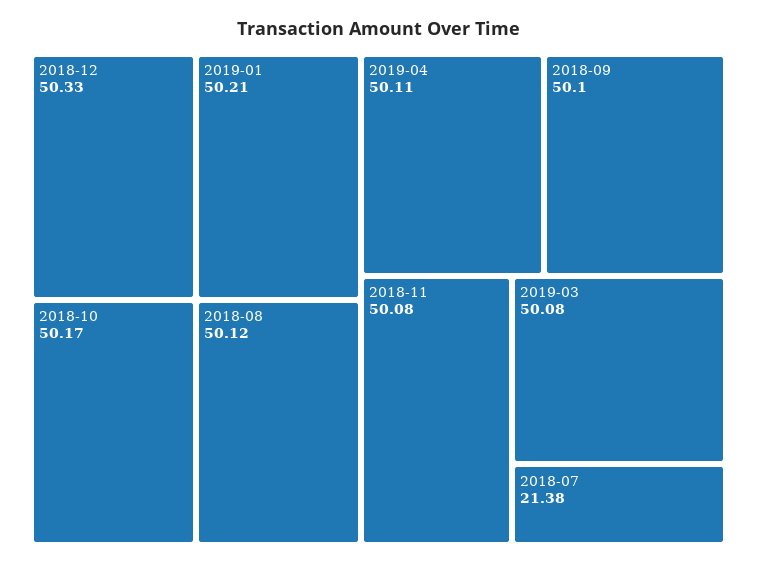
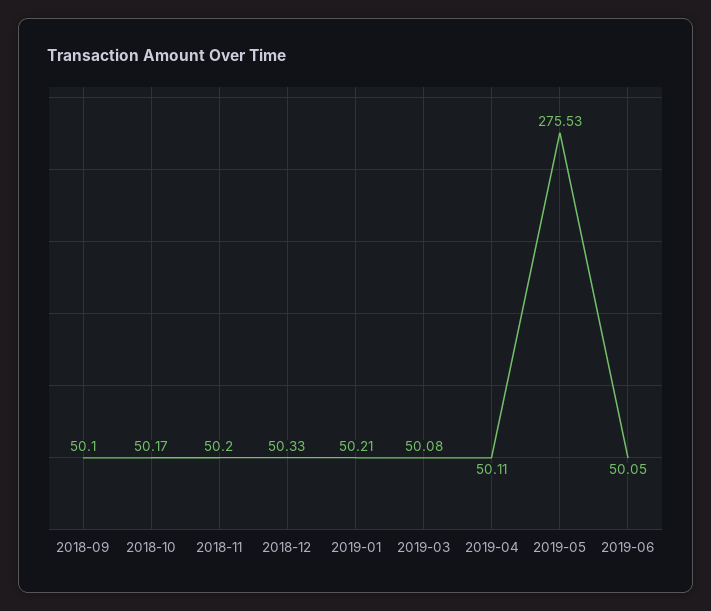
2018-08: 50.12 -> none
2018-11: 50.08 -> 50.2
2018-07: 21.38 -> none
2019-05: none -> 275.53
2019-06: none -> 50.05

